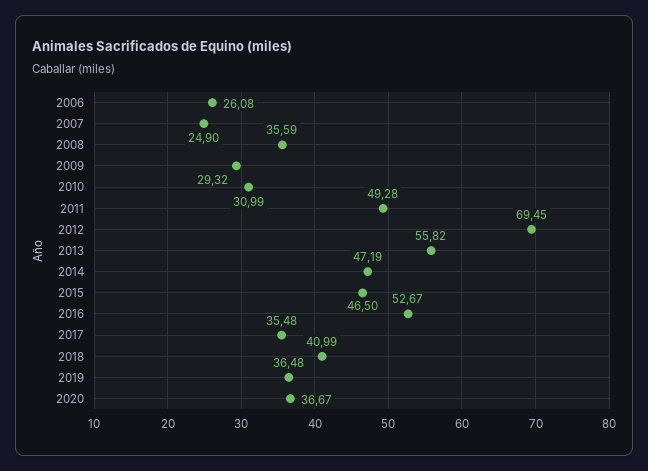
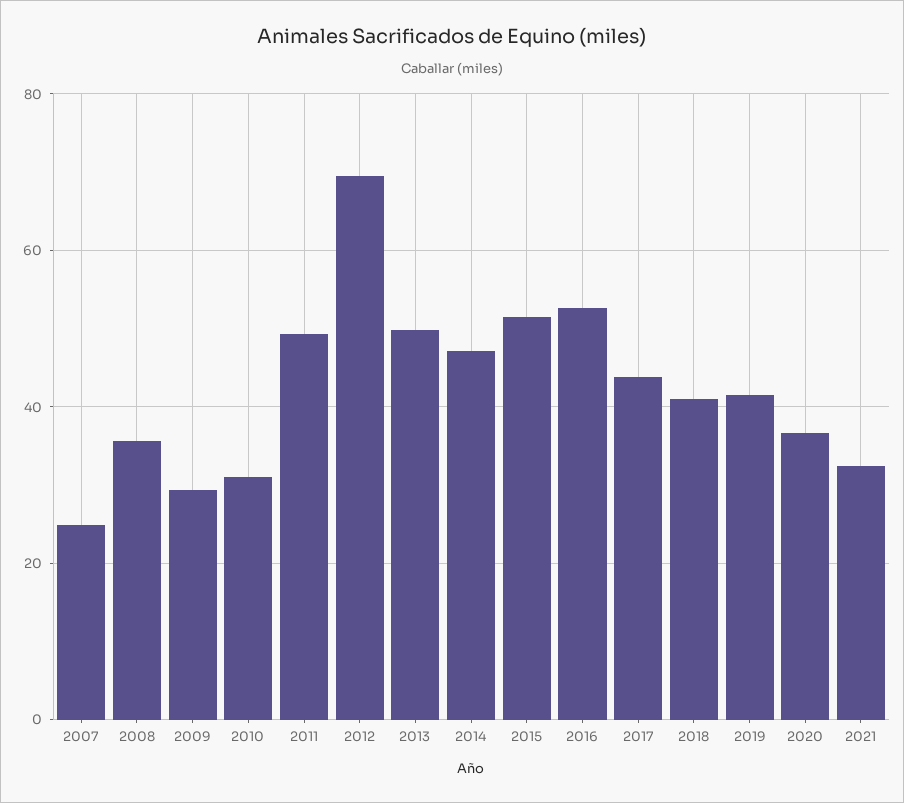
2006: 26.08 -> none
2013: 55.82 -> 50
2015: 46.5 -> 52
2017: 35.48 -> 44
2019: 36.48 -> 42
2021: none -> 32

